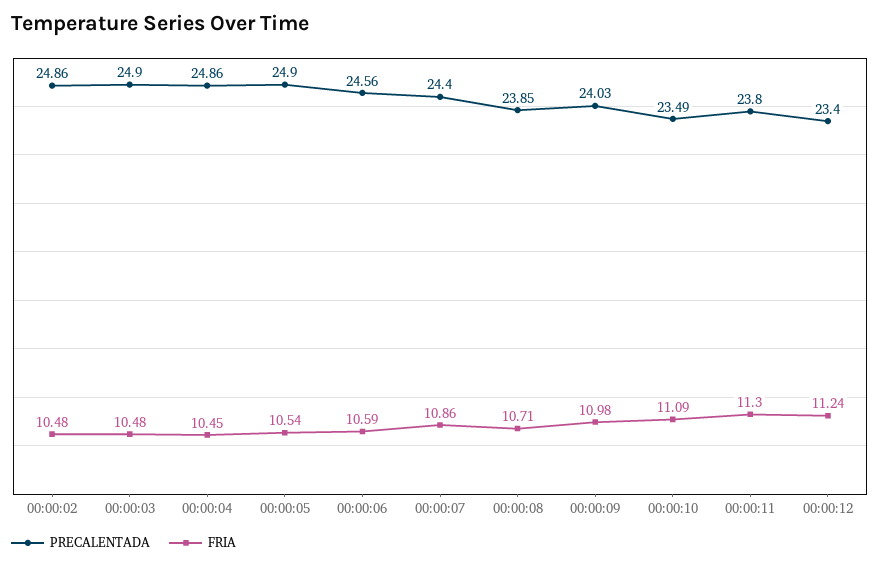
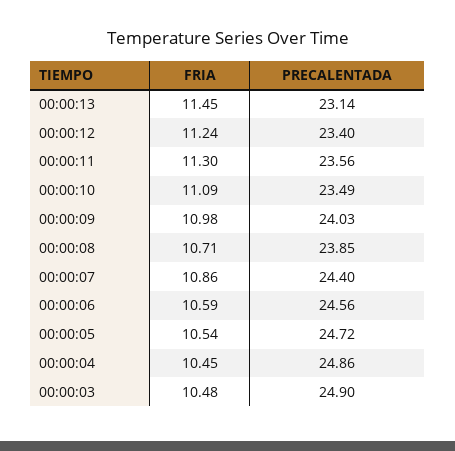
PRECALENTADA, 00:00:02: 24.86 -> none
FRIA, 00:00:02: 10.48 -> none
PRECALENTADA, 00:00:05: 24.9 -> 24.72
PRECALENTADA, 00:00:11: 23.8 -> 23.56
FRIA, 00:00:13: none -> 11.45
PRECALENTADA, 00:00:13: none -> 23.14

